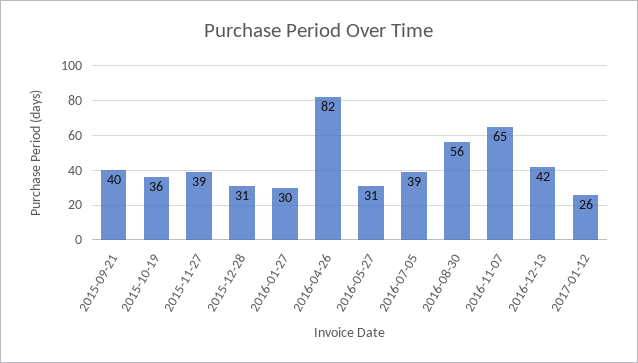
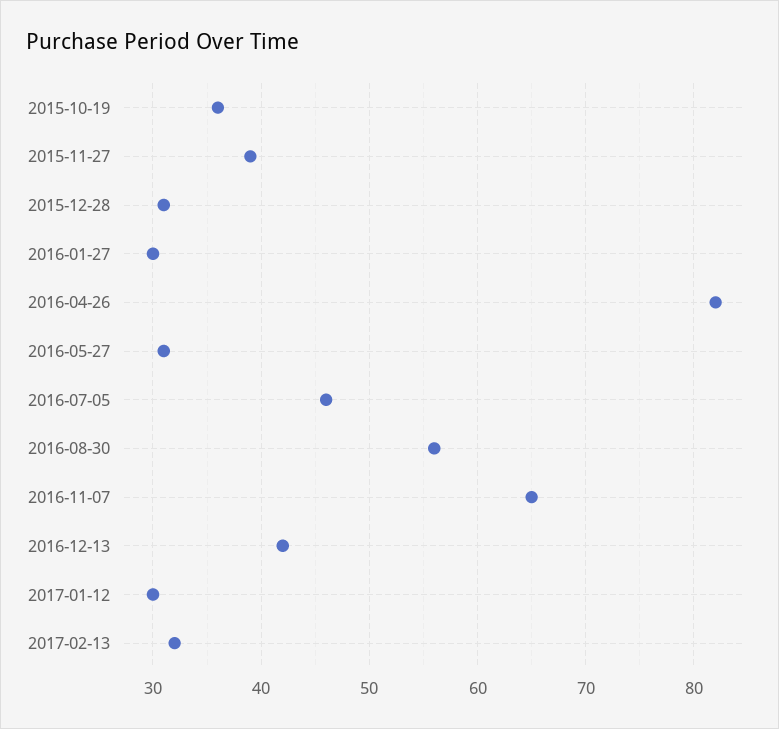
2015-09-21: 40 -> none
2016-07-05: 39 -> 46
2017-01-12: 26 -> 30
2017-02-13: none -> 32

